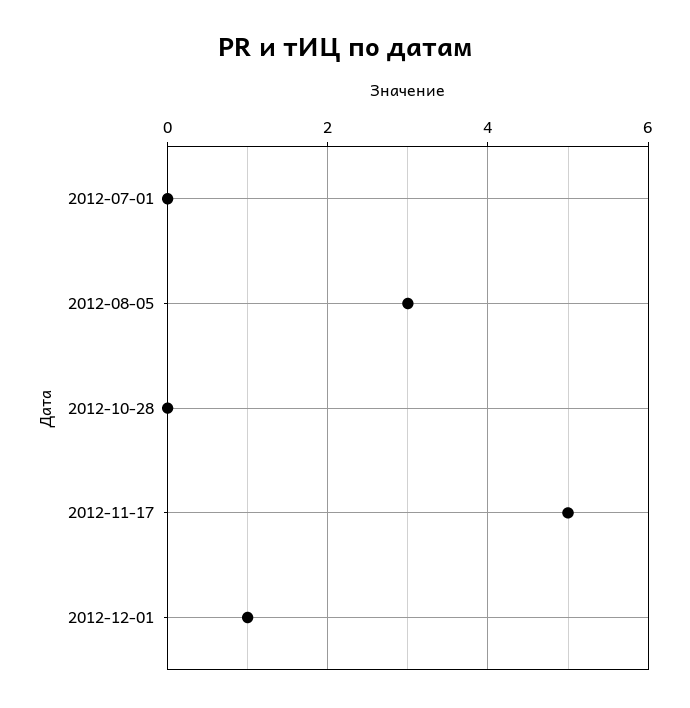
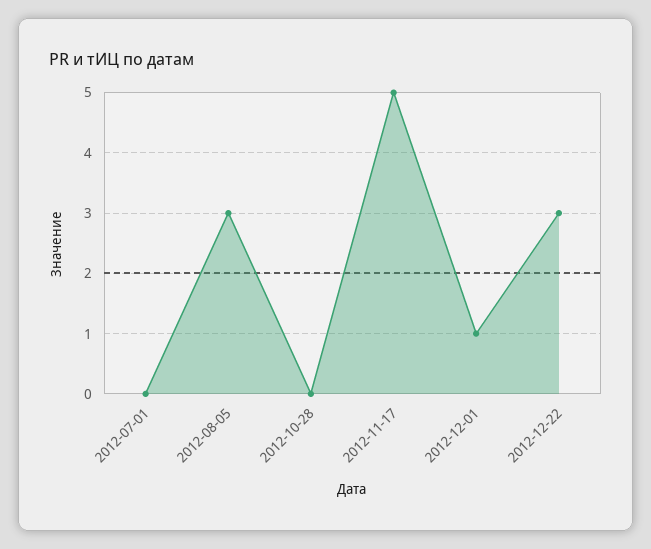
2012-12-22: none -> 3

